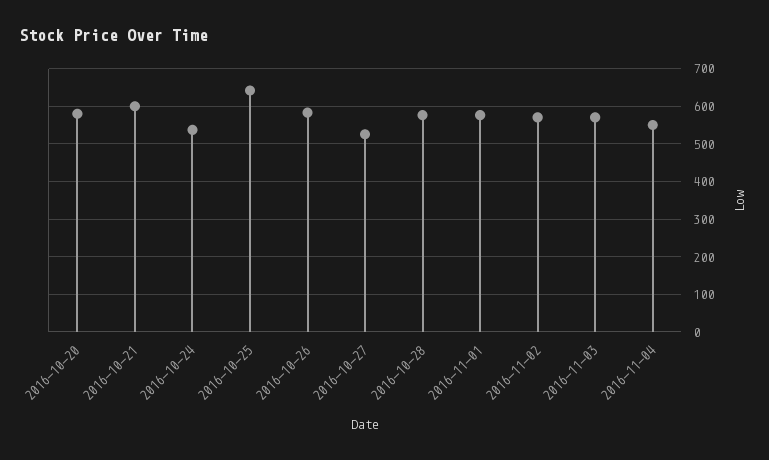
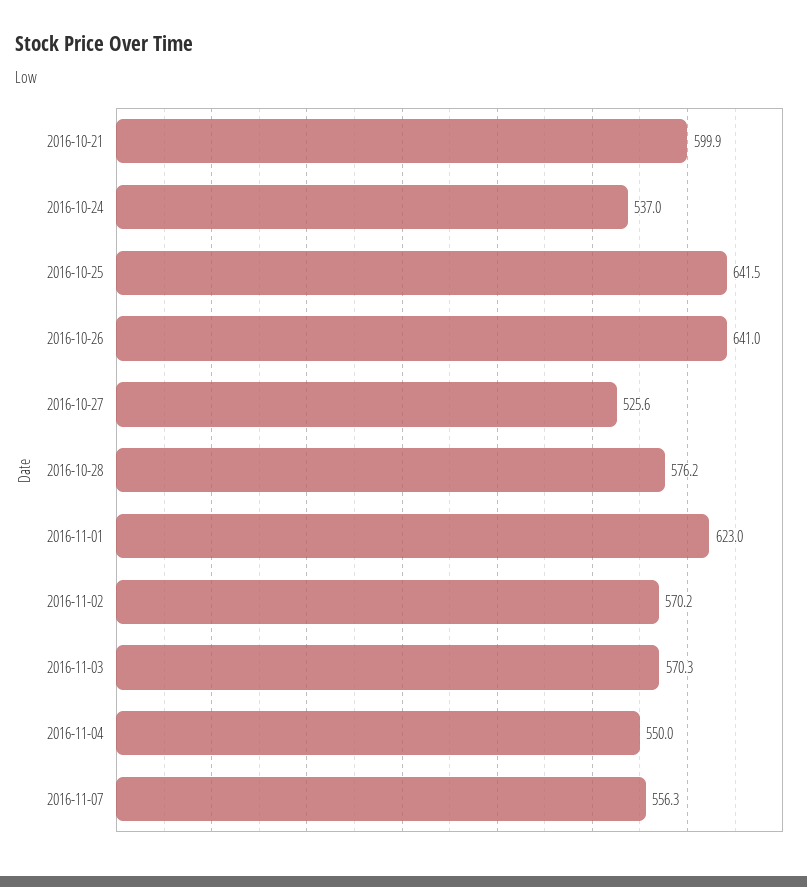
2016-10-20: 580 -> none
2016-10-26: 580 -> 641
2016-11-01: 580 -> 623
2016-11-07: none -> 556.3

